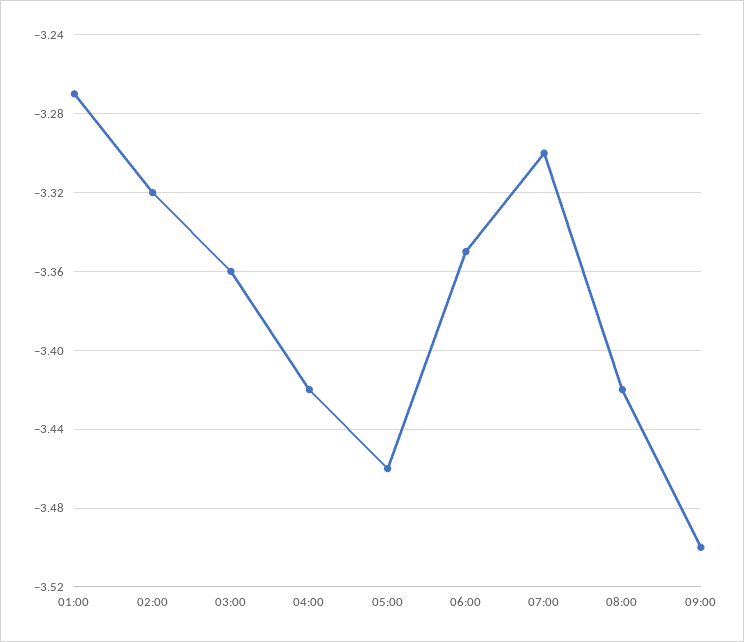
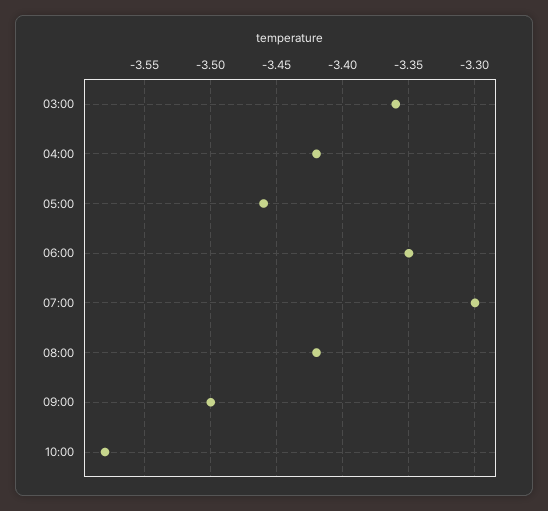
01:00: -3.27 -> none
02:00: -3.32 -> none
10:00: none -> -3.58

